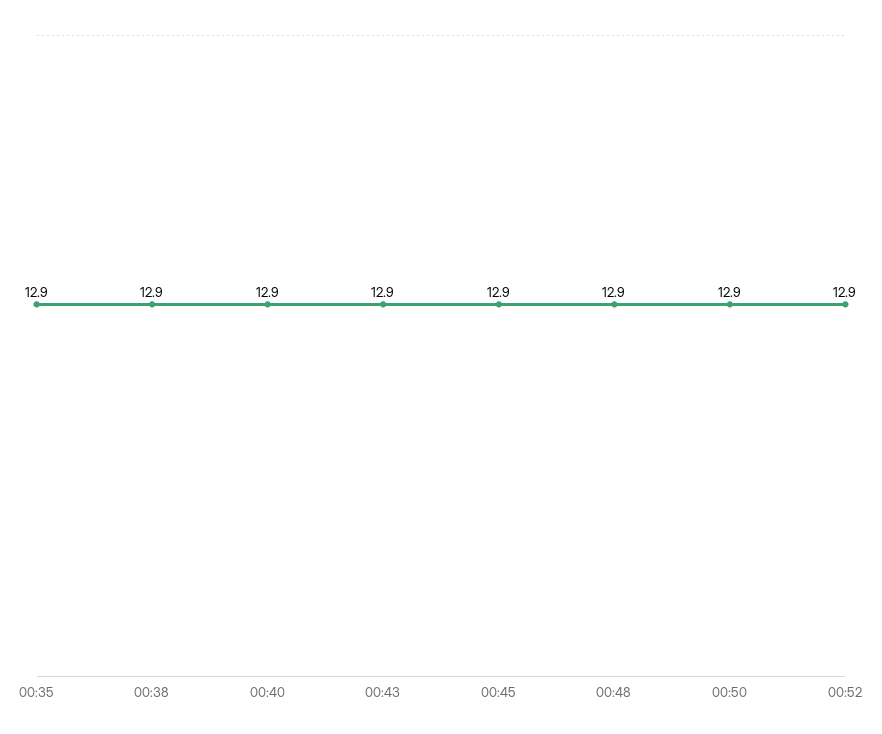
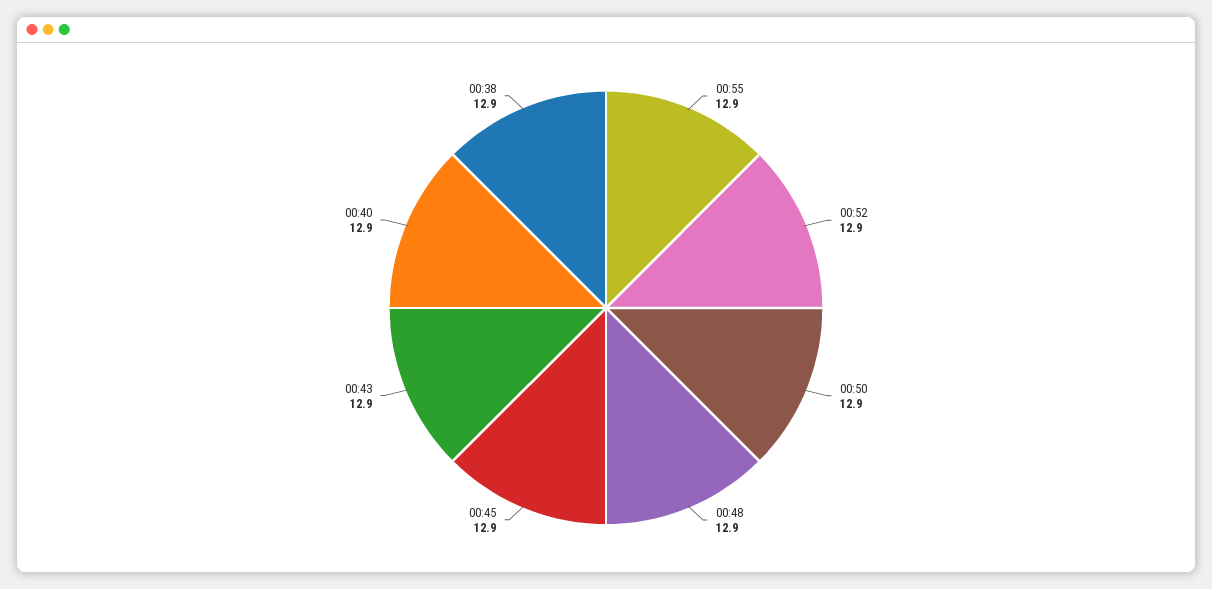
00:35: 12.9 -> none
00:55: none -> 12.9

